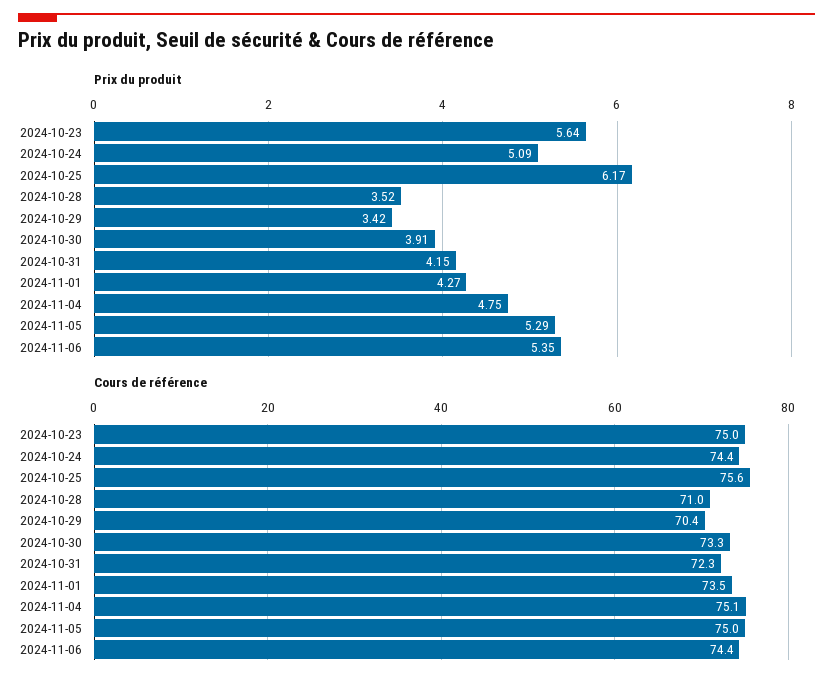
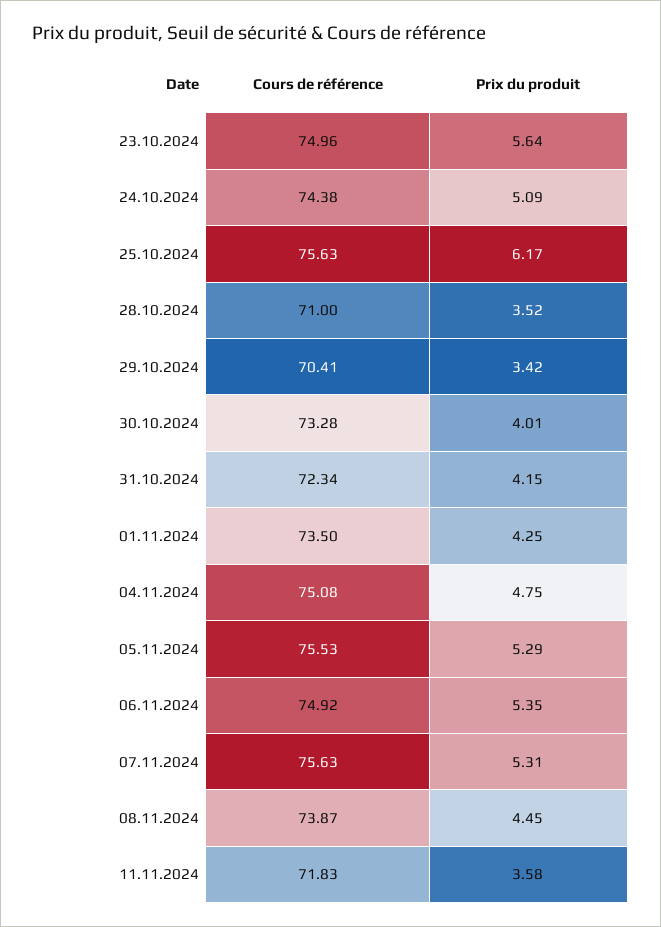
Prix du produit, 2024-10-30: 3.91 -> 4.01
Prix du produit, 2024-11-01: 4.27 -> 4.25
Cours de référence, 2024-11-05: 75 -> 75.53
Cours de référence, 2024-11-06: 74.4 -> 74.92
Cours de référence, 07.11.2024: none -> 75.63
Prix du produit, 07.11.2024: none -> 5.31
Cours de référence, 08.11.2024: none -> 73.87
Prix du produit, 08.11.2024: none -> 4.45
Cours de référence, 11.11.2024: none -> 71.83
Prix du produit, 11.11.2024: none -> 3.58

